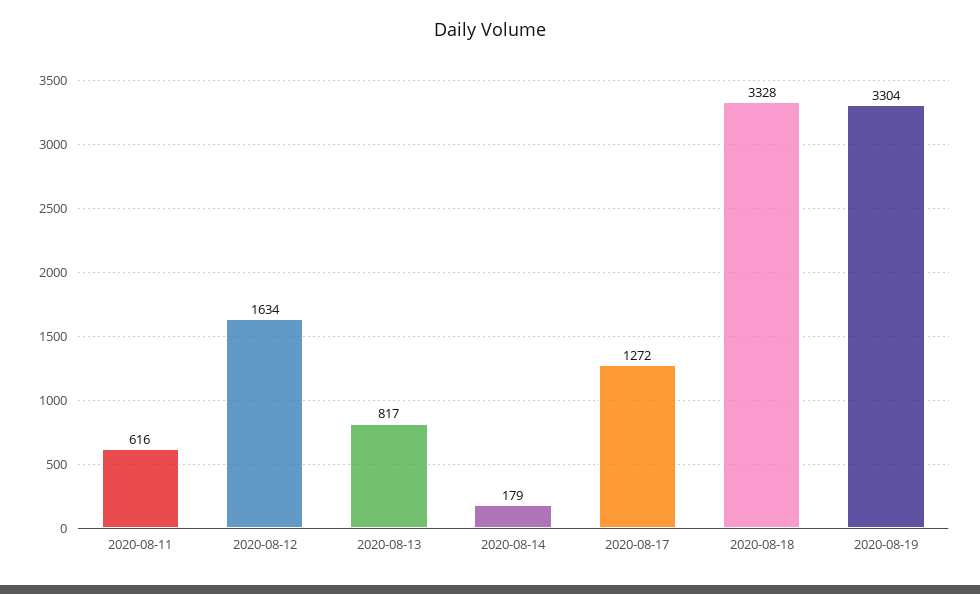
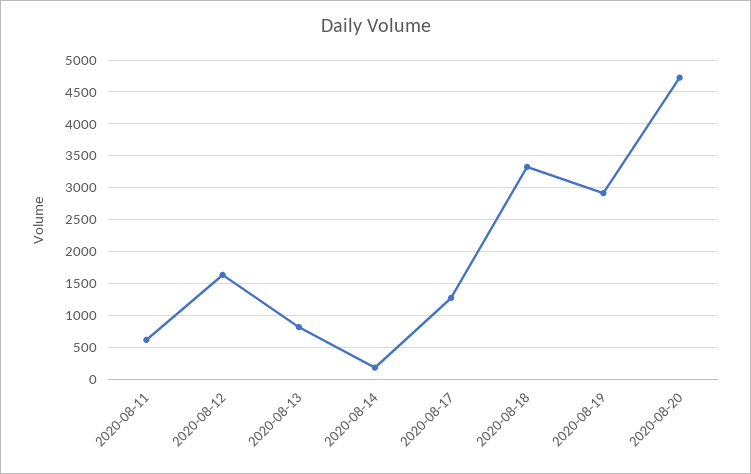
2020-08-19: 3304 -> 2900
2020-08-20: none -> 4700

